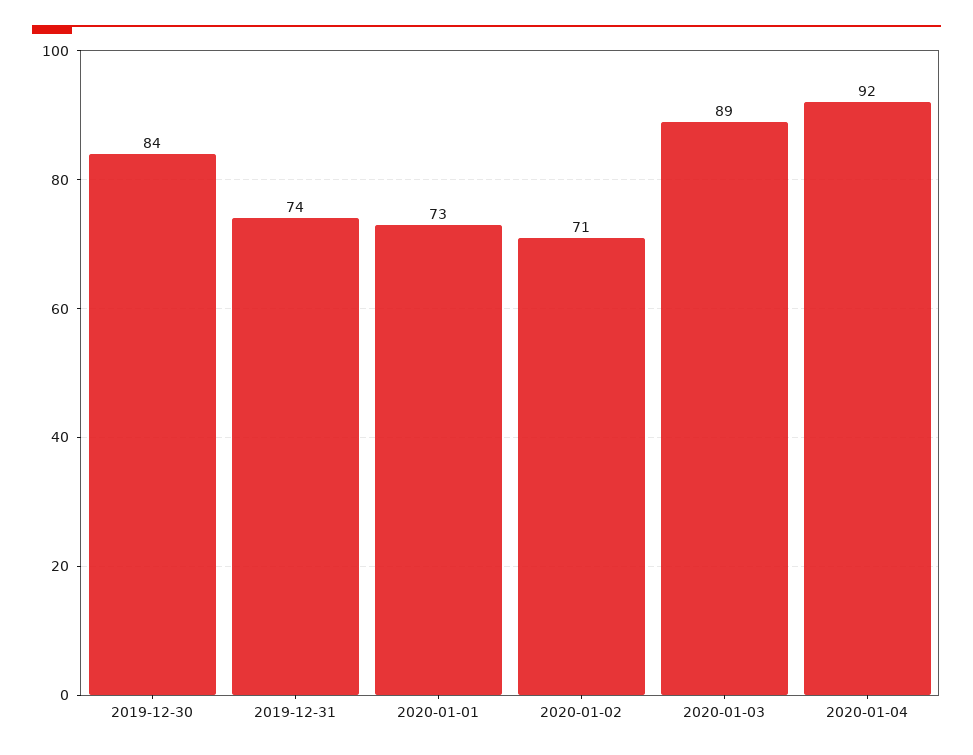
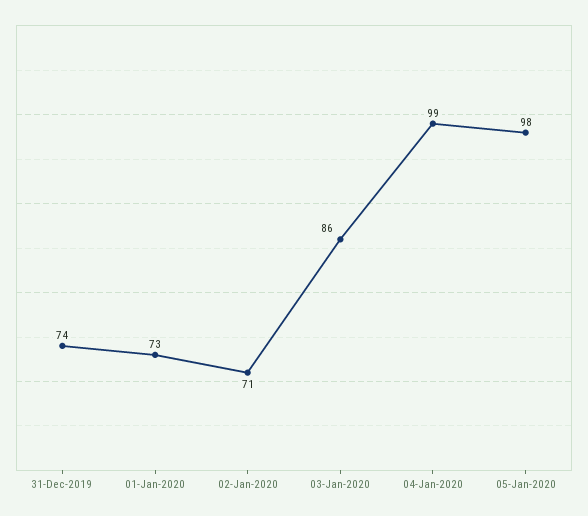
2019-12-30: 84 -> none
2020-01-03: 89 -> 86
2020-01-04: 92 -> 99
05-Jan-2020: none -> 98

